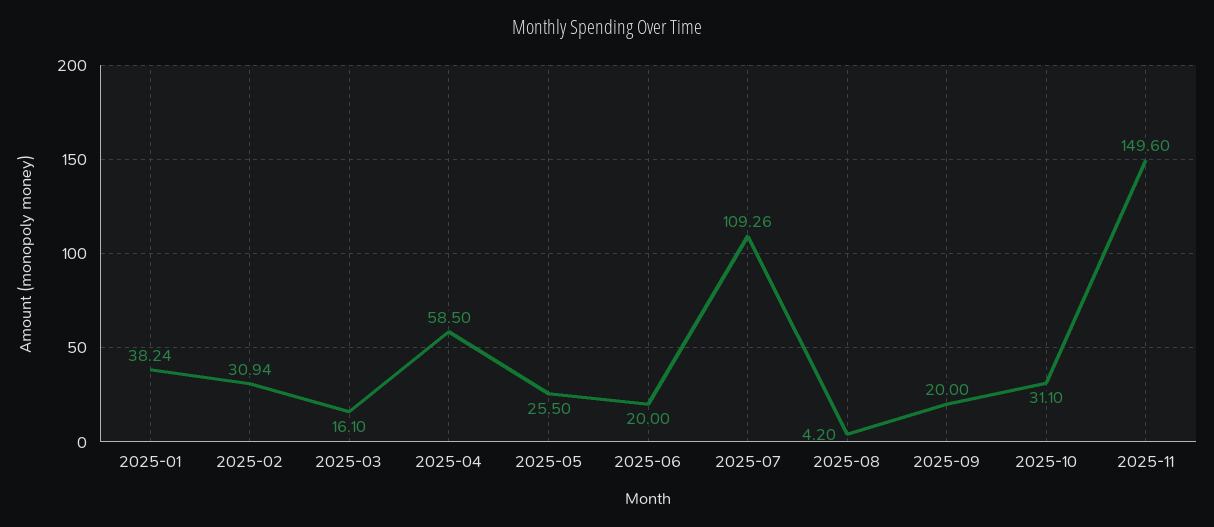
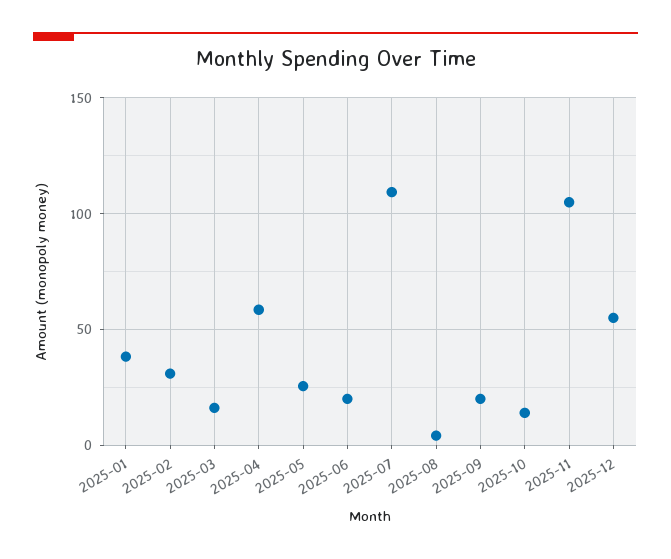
2025-10: 31.1 -> 15
2025-11: 149.6 -> 105
2025-12: none -> 55

